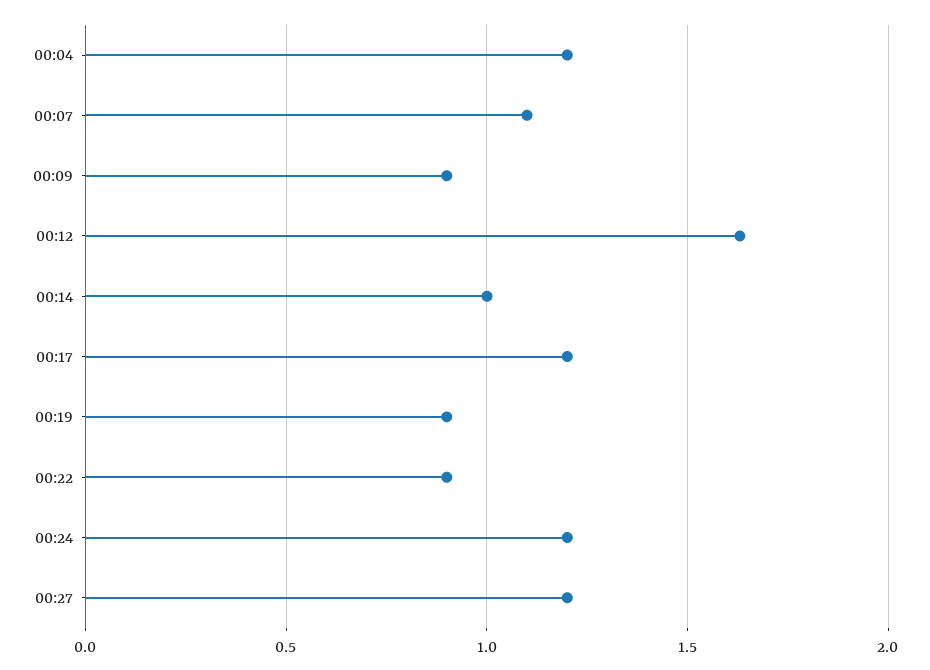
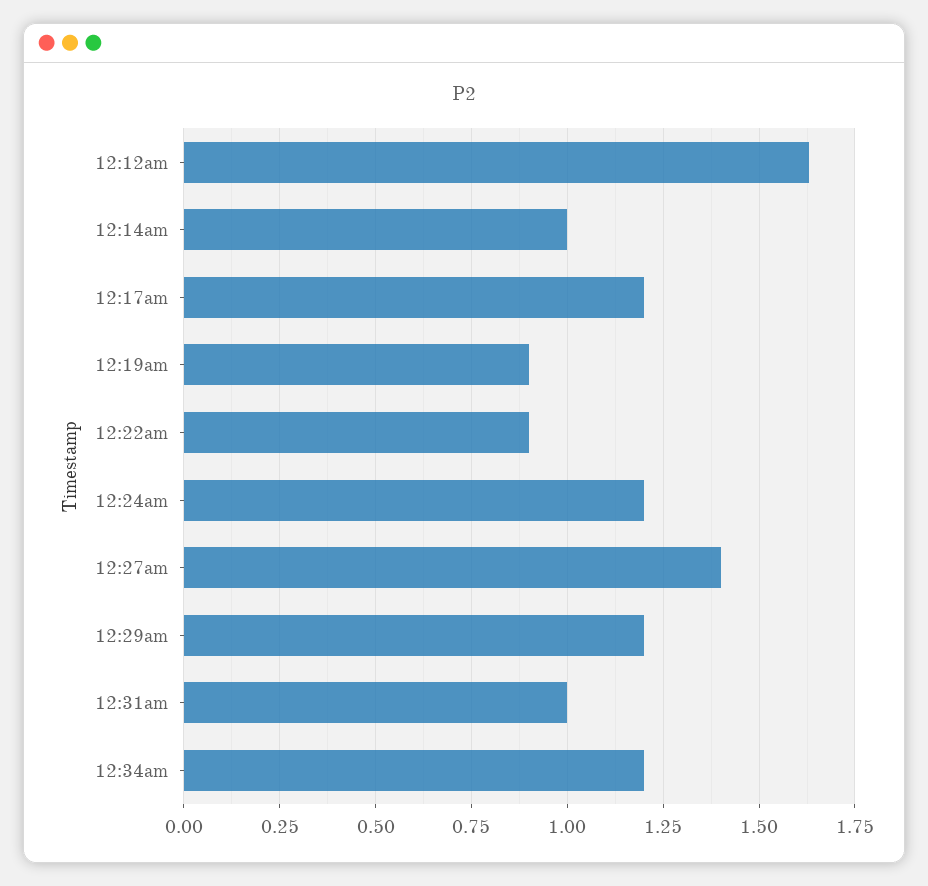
00:04: 1.2 -> none
00:07: 1.1 -> none
00:09: 0.9 -> none
00:27: 1.2 -> 1.4
12:29am: none -> 1.2
12:31am: none -> 1
12:34am: none -> 1.2

